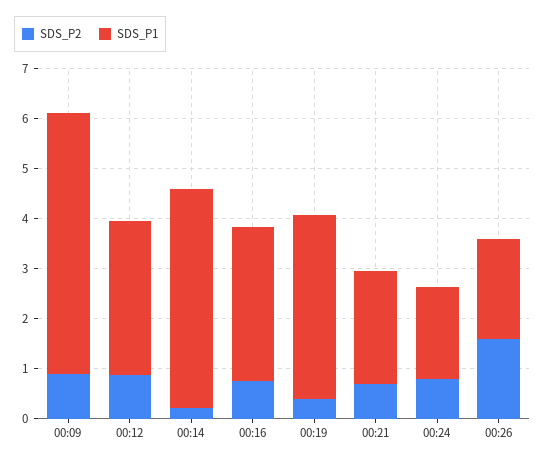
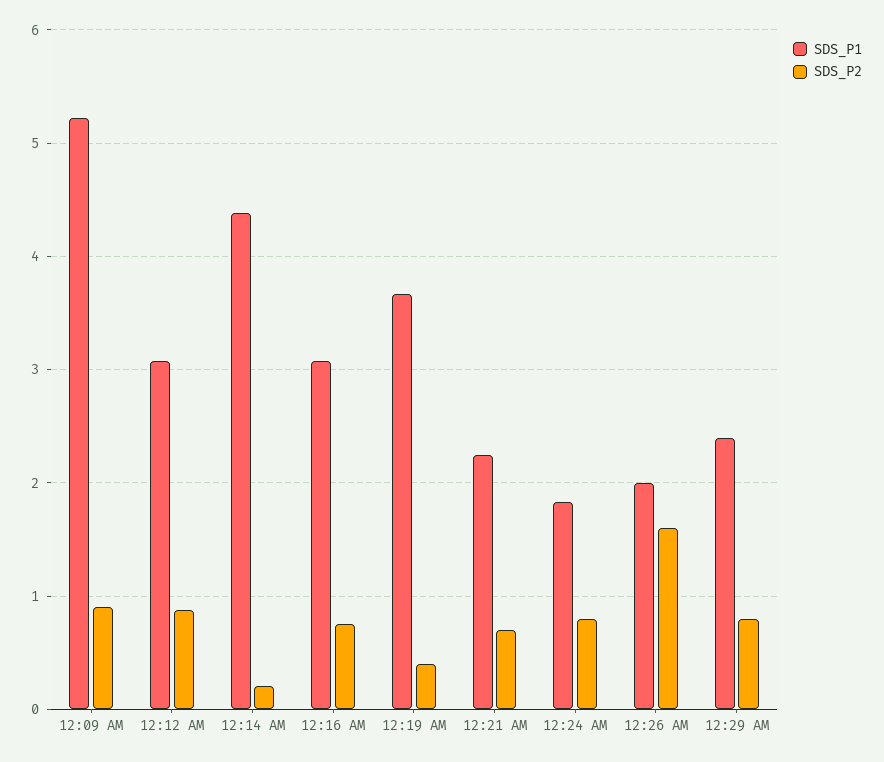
SDS_P1, 12:29 AM: none -> 2.4
SDS_P2, 12:29 AM: none -> 0.8

